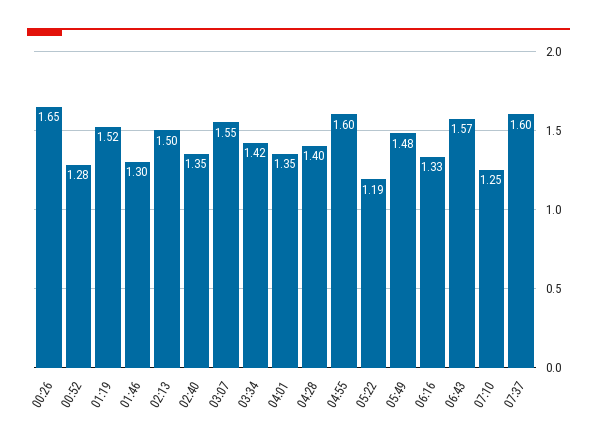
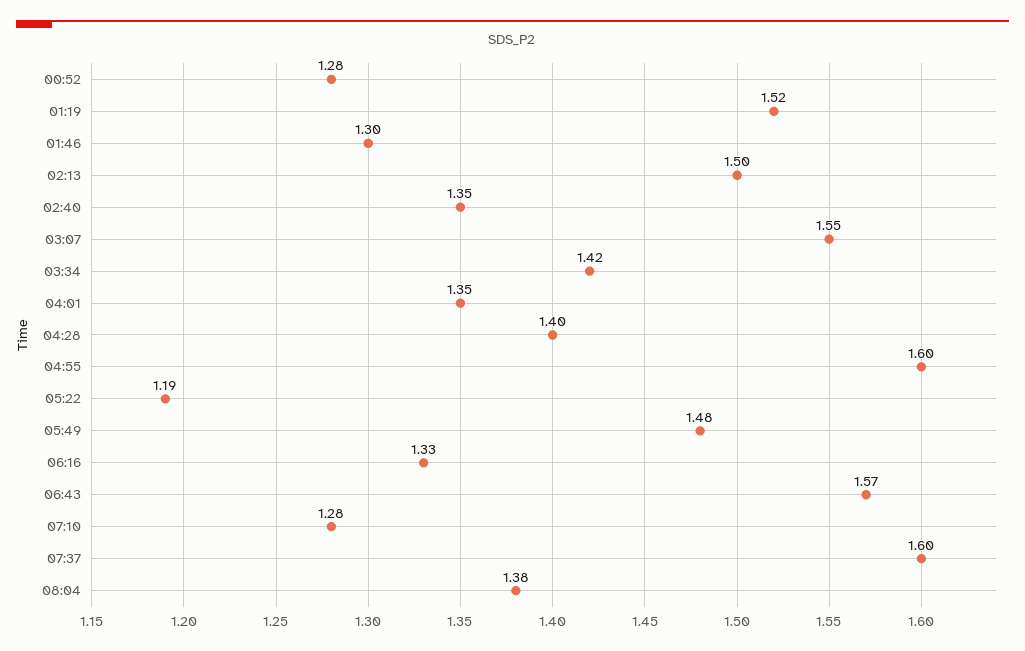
00:26: 1.65 -> none
07:10: 1.25 -> 1.28
08:04: none -> 1.38

